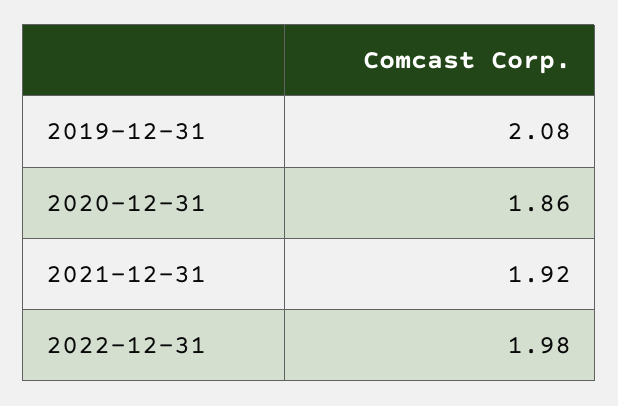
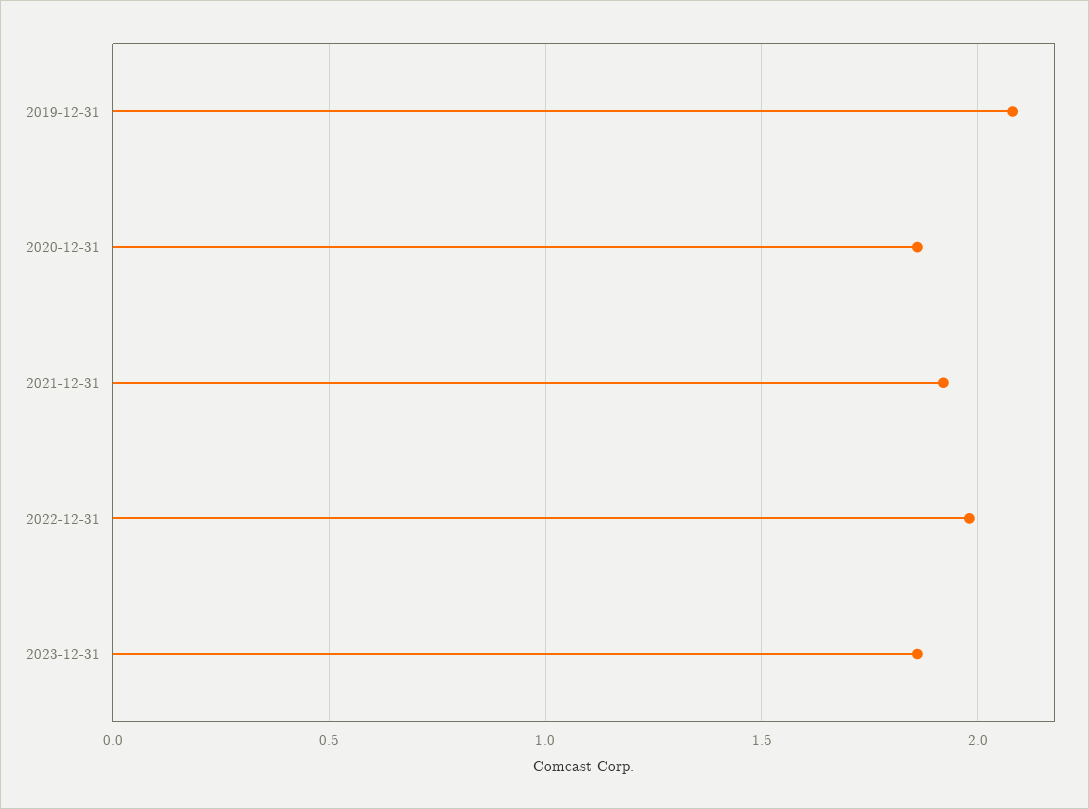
2023-12-31: none -> 1.85

